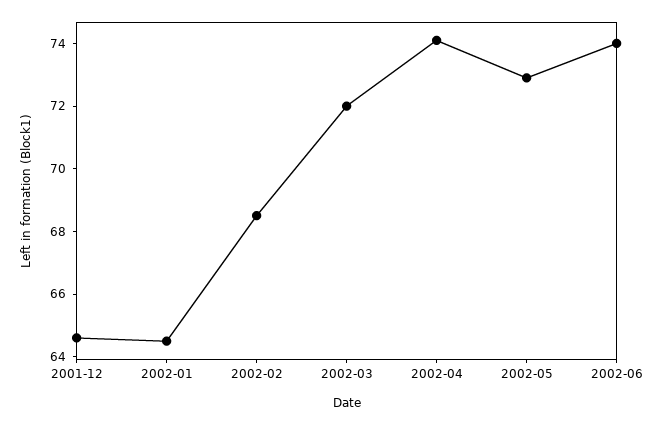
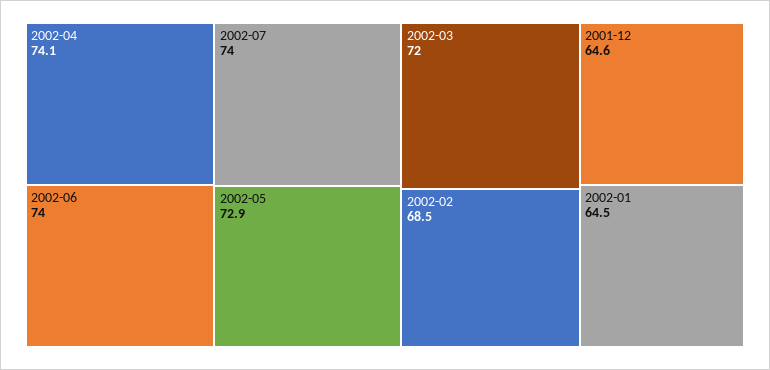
2002-07: none -> 74

